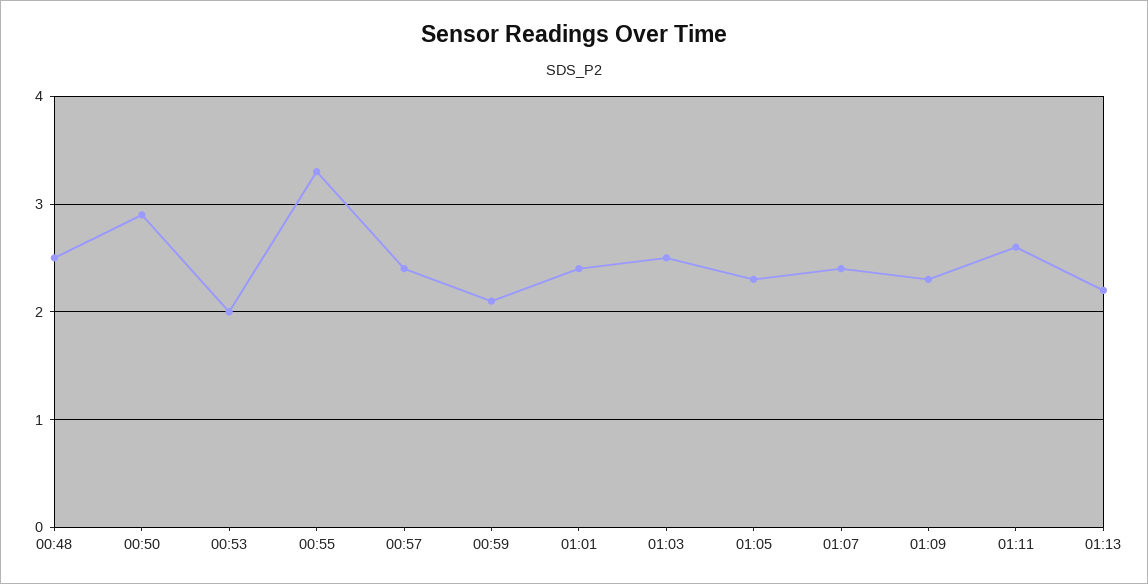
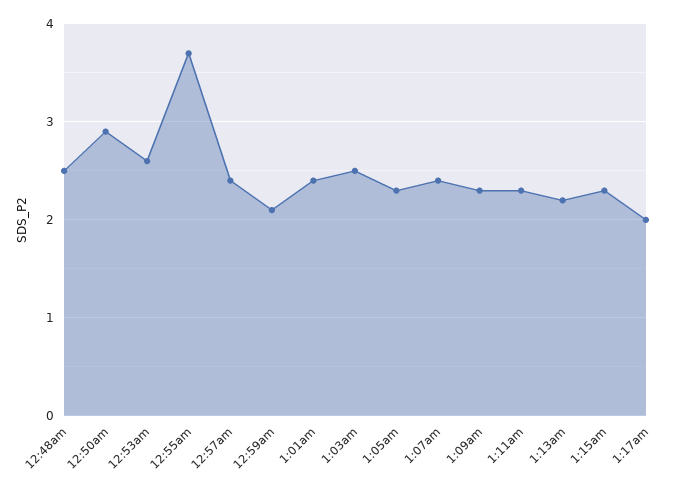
00:53: 2 -> 2.6
00:55: 3.3 -> 3.7
01:11: 2.6 -> 2.3
1:15am: none -> 2.3
1:17am: none -> 2

